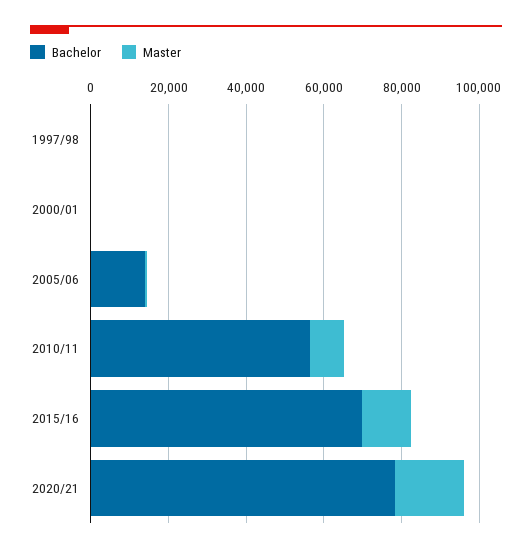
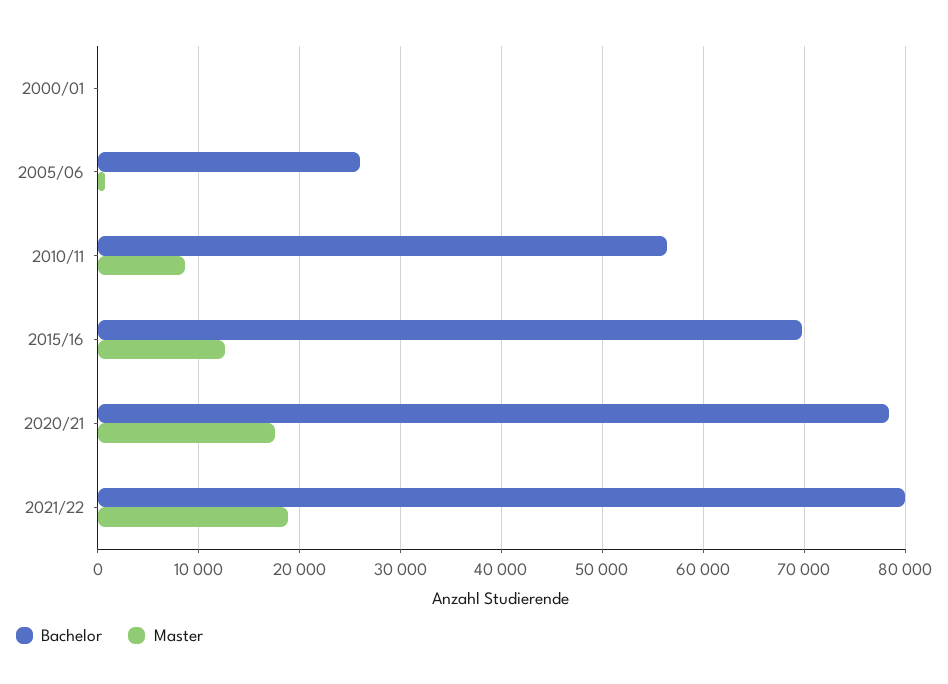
Bachelor, 1997/98: 0 -> none
Master, 1997/98: 0 -> none
Bachelor, 2005/06: 15000 -> 26000
Bachelor, 2021/22: none -> 80000
Master, 2021/22: none -> 19000

